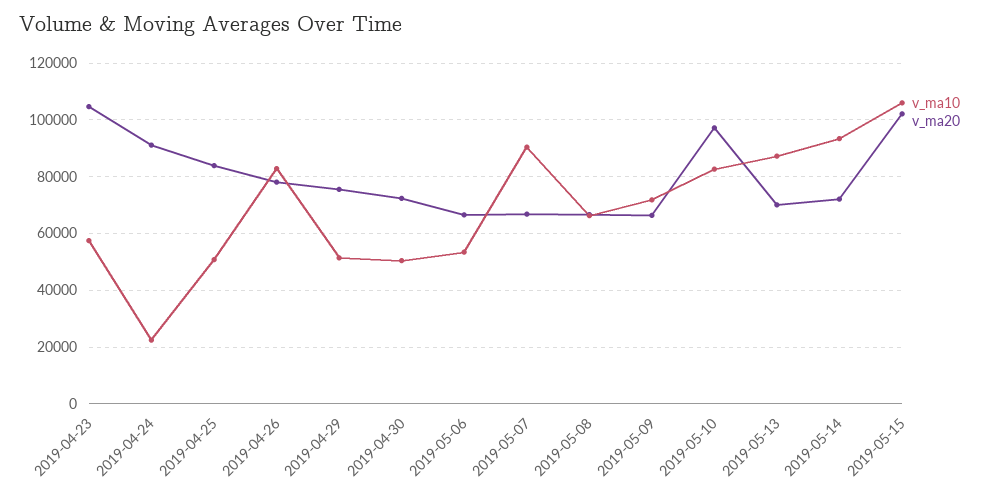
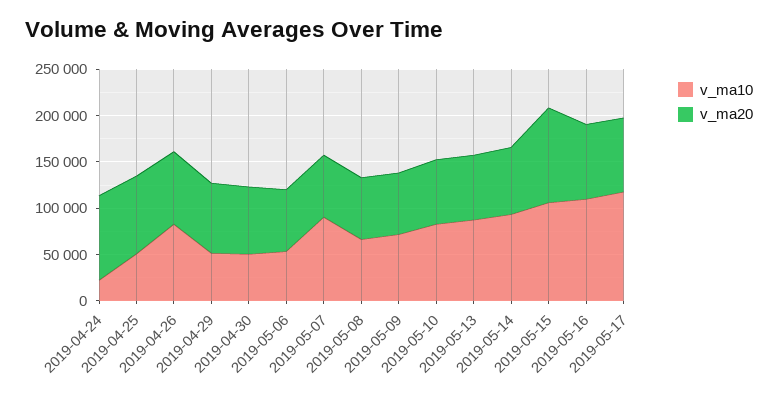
v_ma10, 2019-04-23: 57500 -> none
v_ma20, 2019-04-23: 105000 -> none
v_ma20, 2019-05-10: 97500 -> 70000
v_ma10, 2019-05-16: none -> 110000
v_ma20, 2019-05-16: none -> 80000
v_ma10, 2019-05-17: none -> 120000
v_ma20, 2019-05-17: none -> 80000

